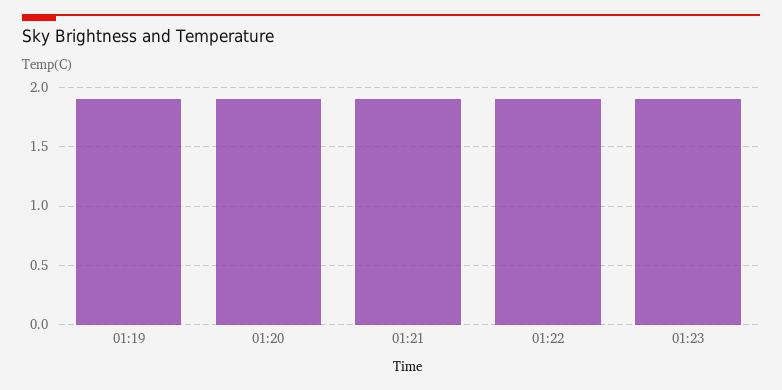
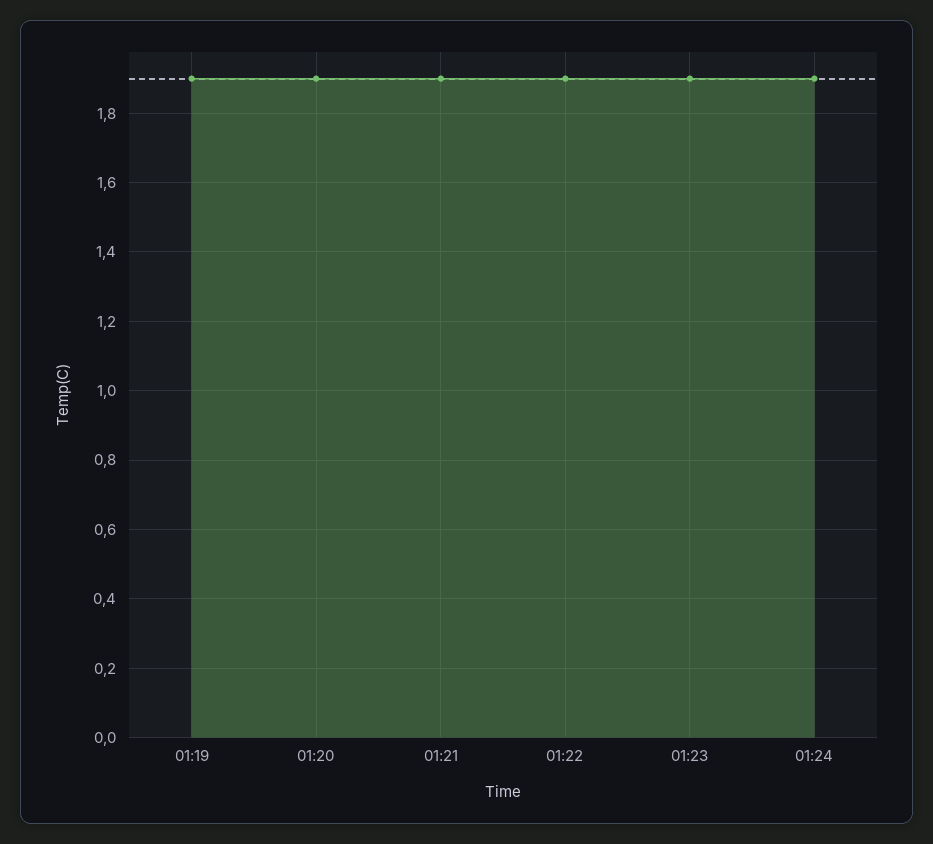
01:24: none -> 1.9

